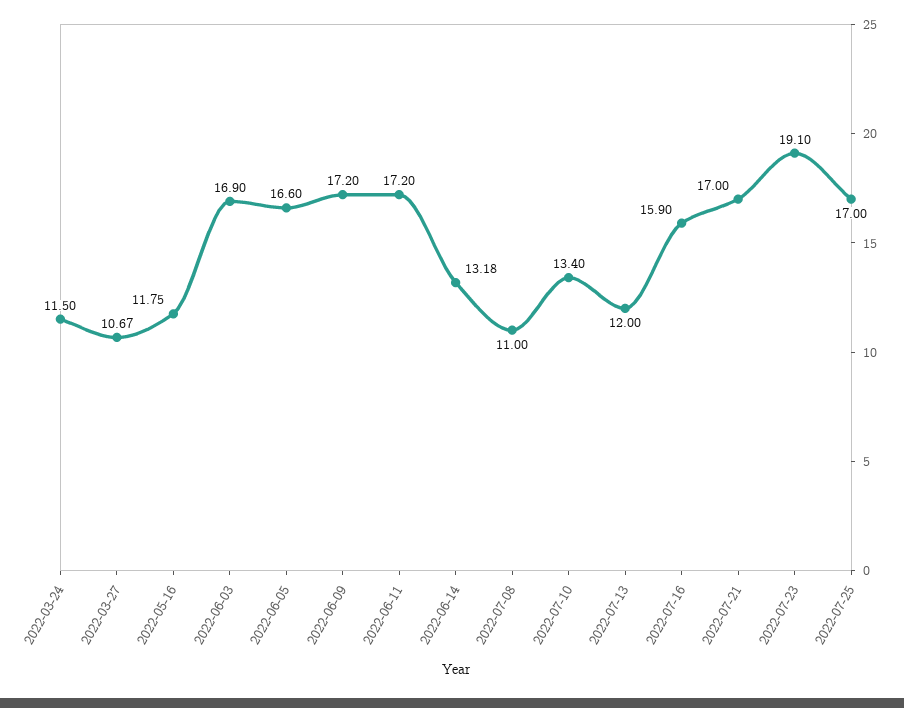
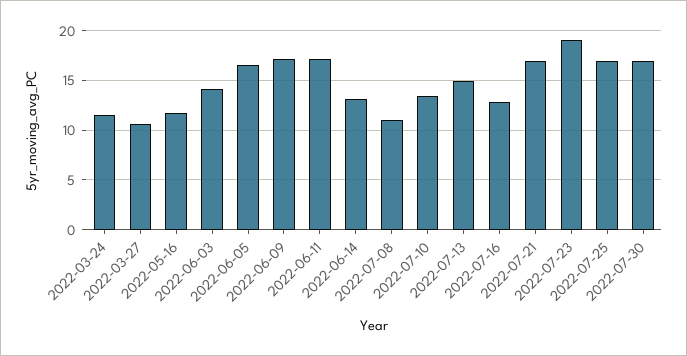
2022-06-03: 16.9 -> 14
2022-07-13: 12 -> 15
2022-07-16: 15.9 -> 13
2022-07-30: none -> 17

